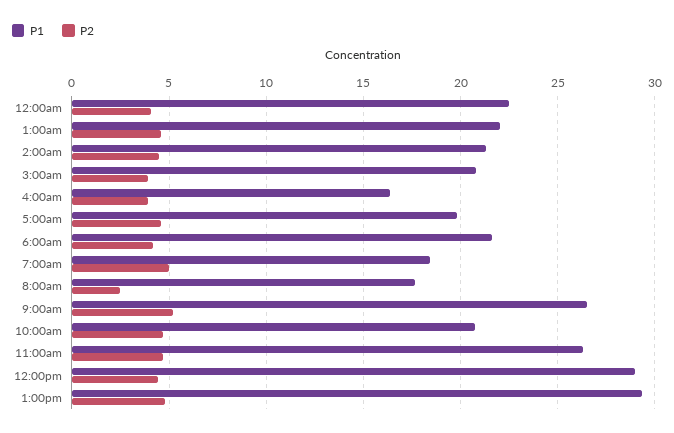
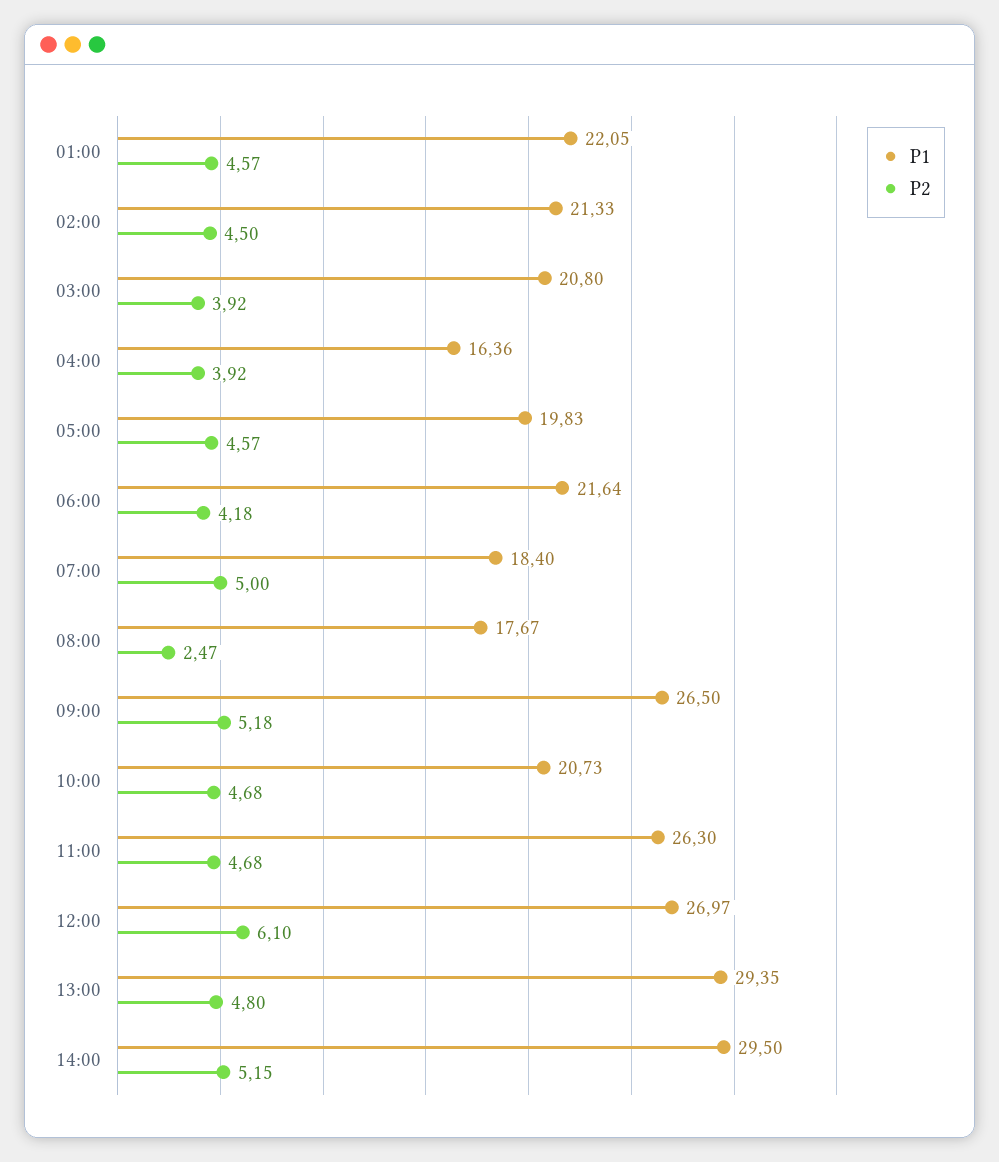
P1, 12:00am: 22.5 -> none
P2, 12:00am: 4 -> none
P1, 12:00pm: 29 -> 26.97
P2, 12:00pm: 4.5 -> 6.1
P1, 14:00: none -> 29.5
P2, 14:00: none -> 5.15

